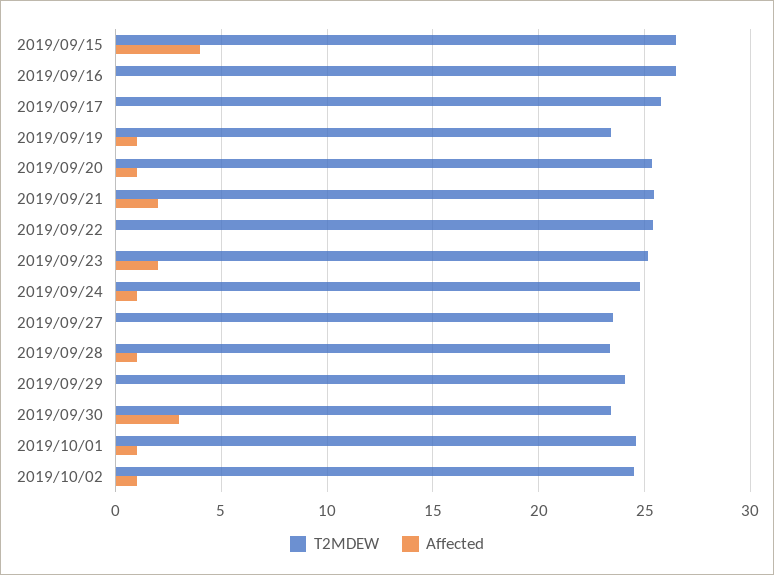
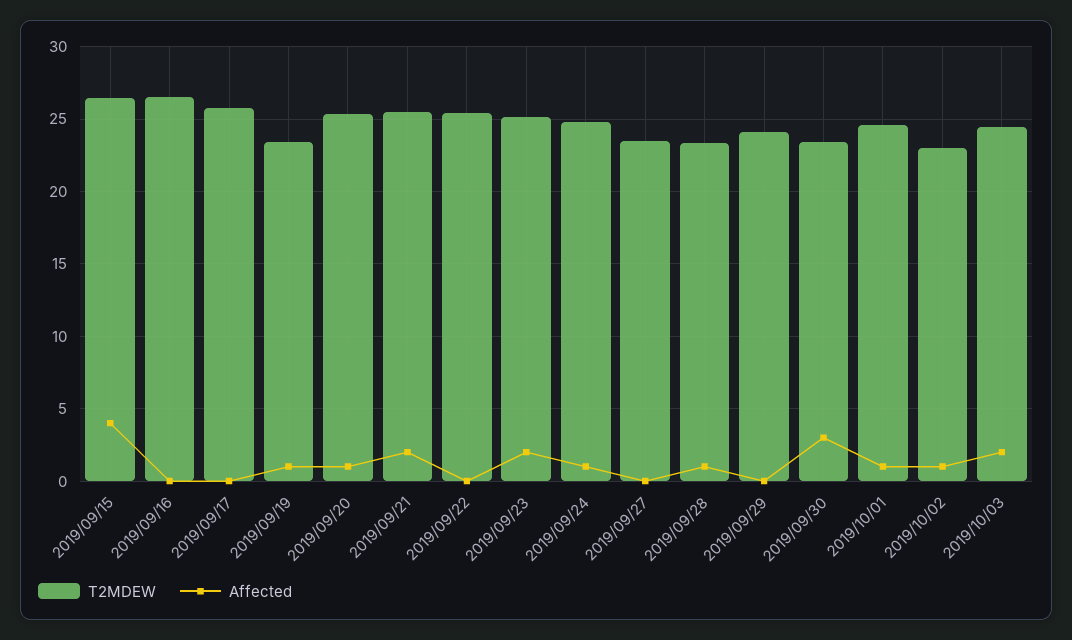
T2MDEW, 2019/10/02: 24.5 -> 23
T2MDEW, 2019/10/03: none -> 24.5
Affected, 2019/10/03: none -> 2

